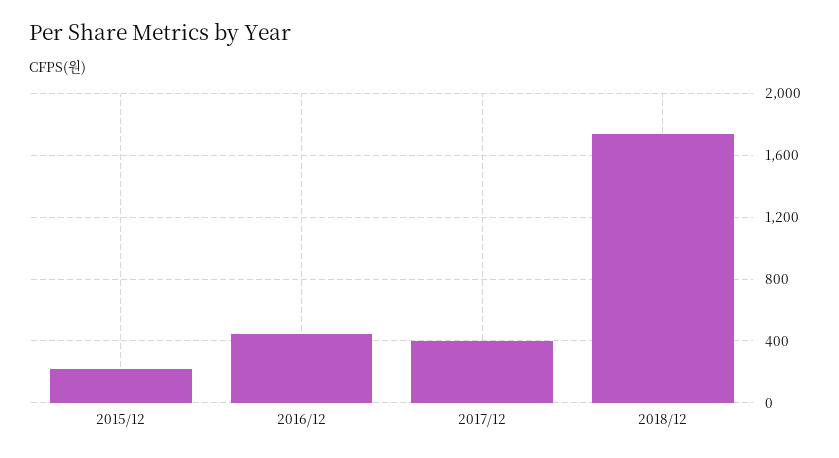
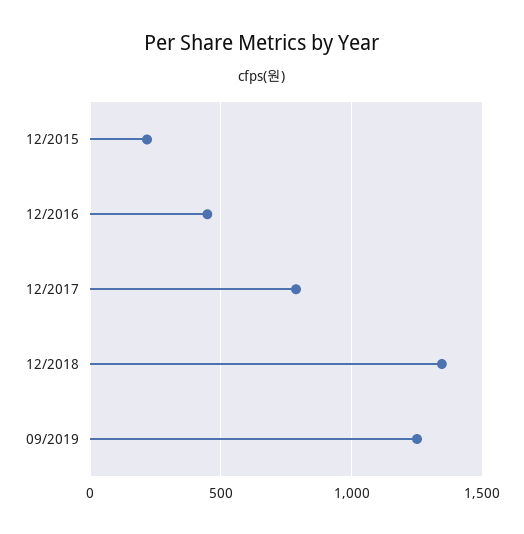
2017/12: 400 -> 800
2018/12: 1750 -> 1350
09/2019: none -> 1250

